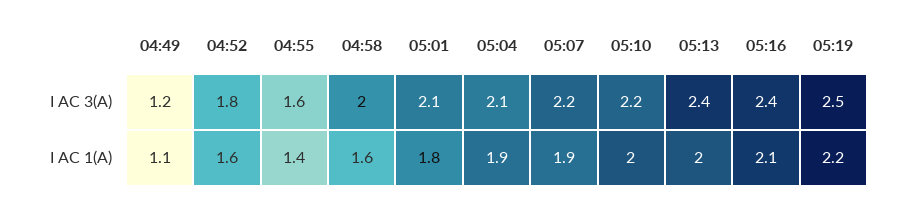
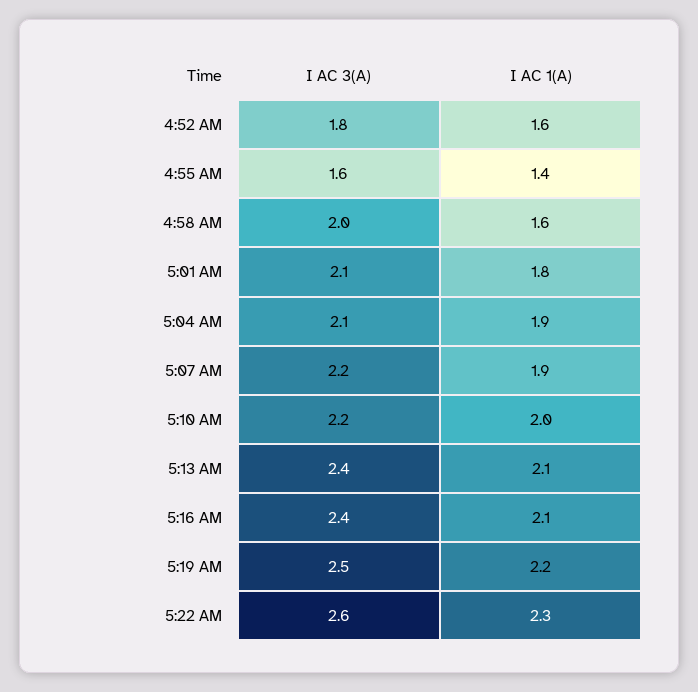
04:49, I AC 3(A): 1.2 -> none
04:49, I AC 1(A): 1.1 -> none
05:13, I AC 1(A): 2 -> 2.1
5:22 AM, I AC 3(A): none -> 2.6
5:22 AM, I AC 1(A): none -> 2.3

